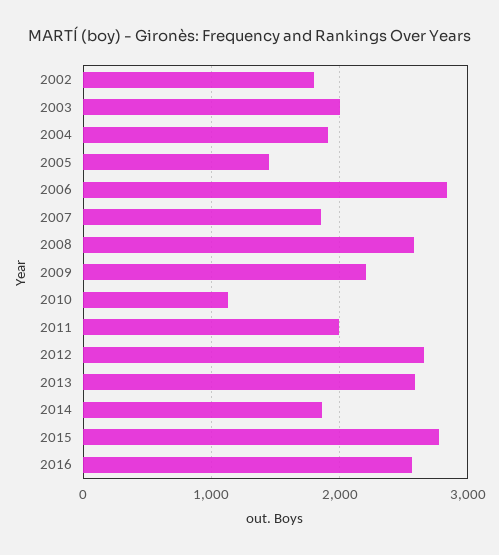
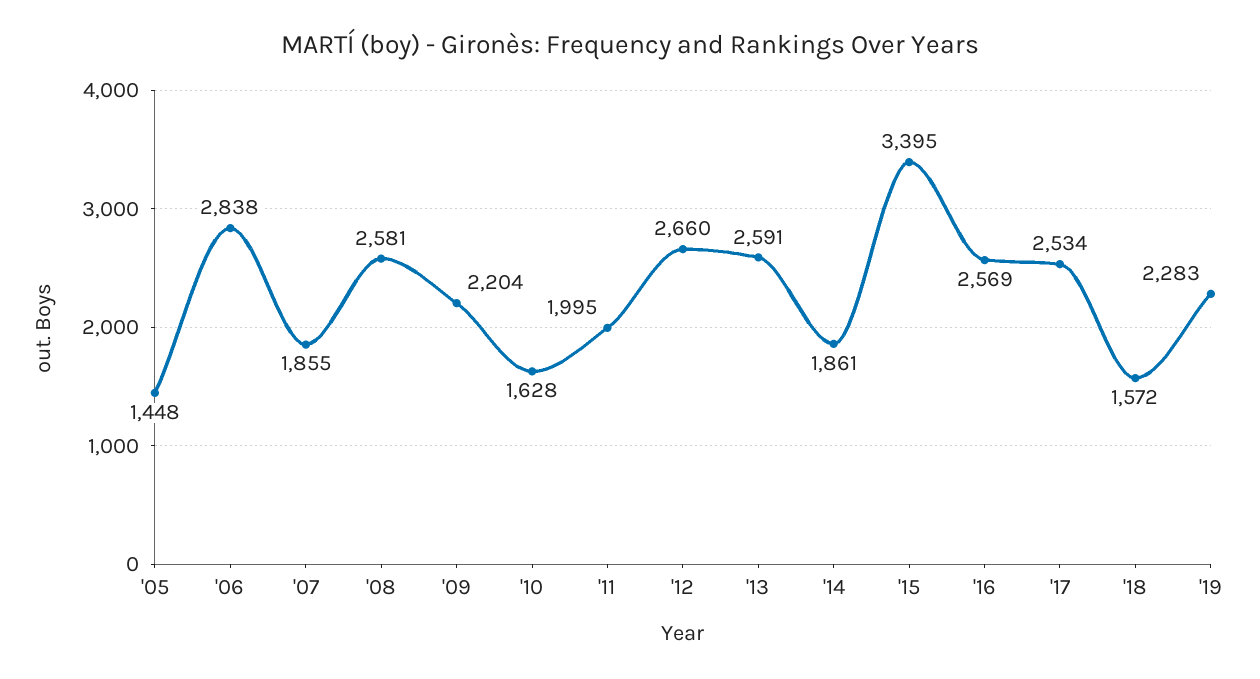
2002: 1800 -> none
2003: 2000 -> none
2004: 1900 -> none
2010: 1100 -> 1628
2015: 2800 -> 3395
'17: none -> 2534
'18: none -> 1572
'19: none -> 2283

